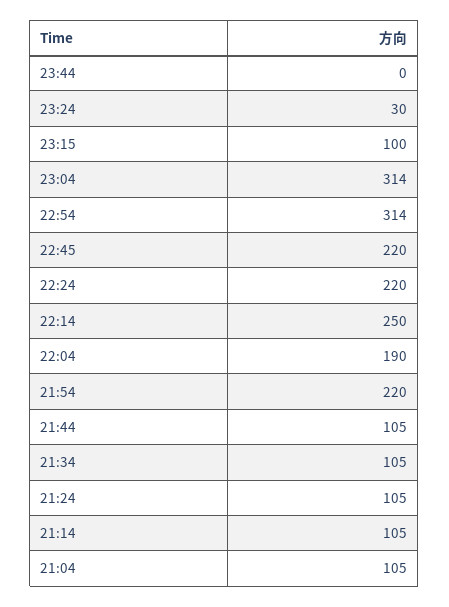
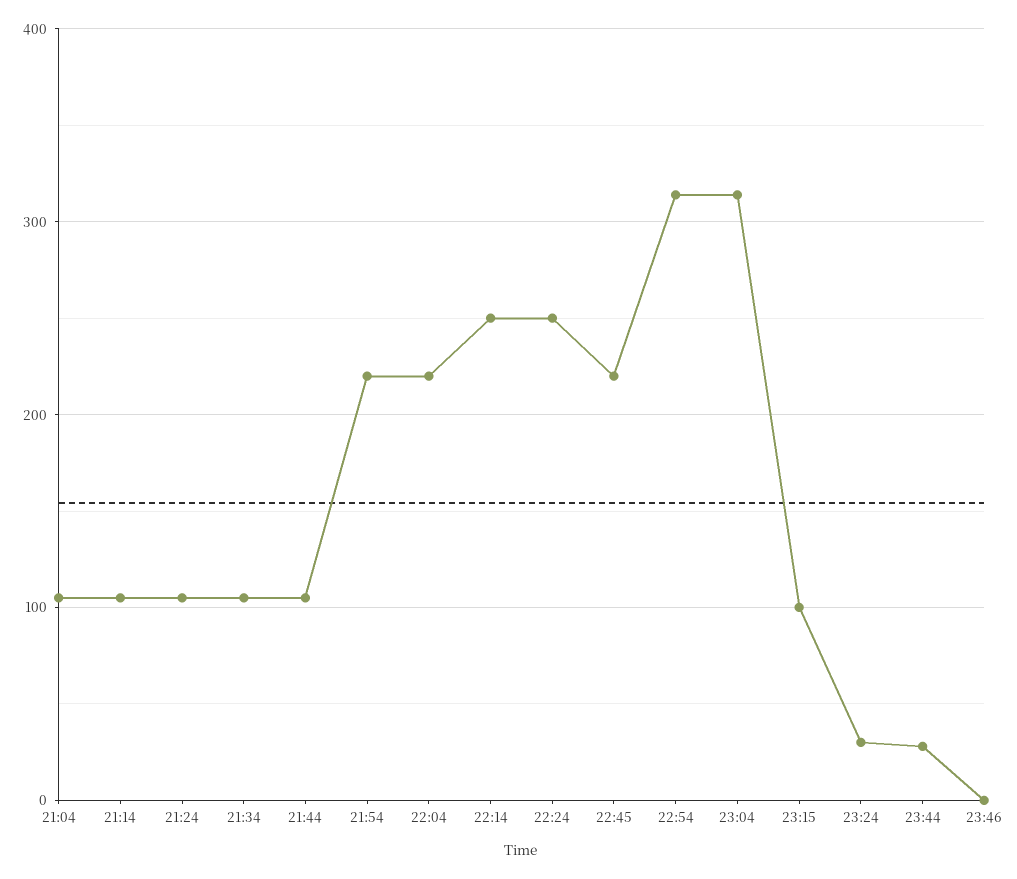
23:44: 0 -> 30
22:24: 220 -> 250
22:04: 190 -> 220
23:46: none -> 0

